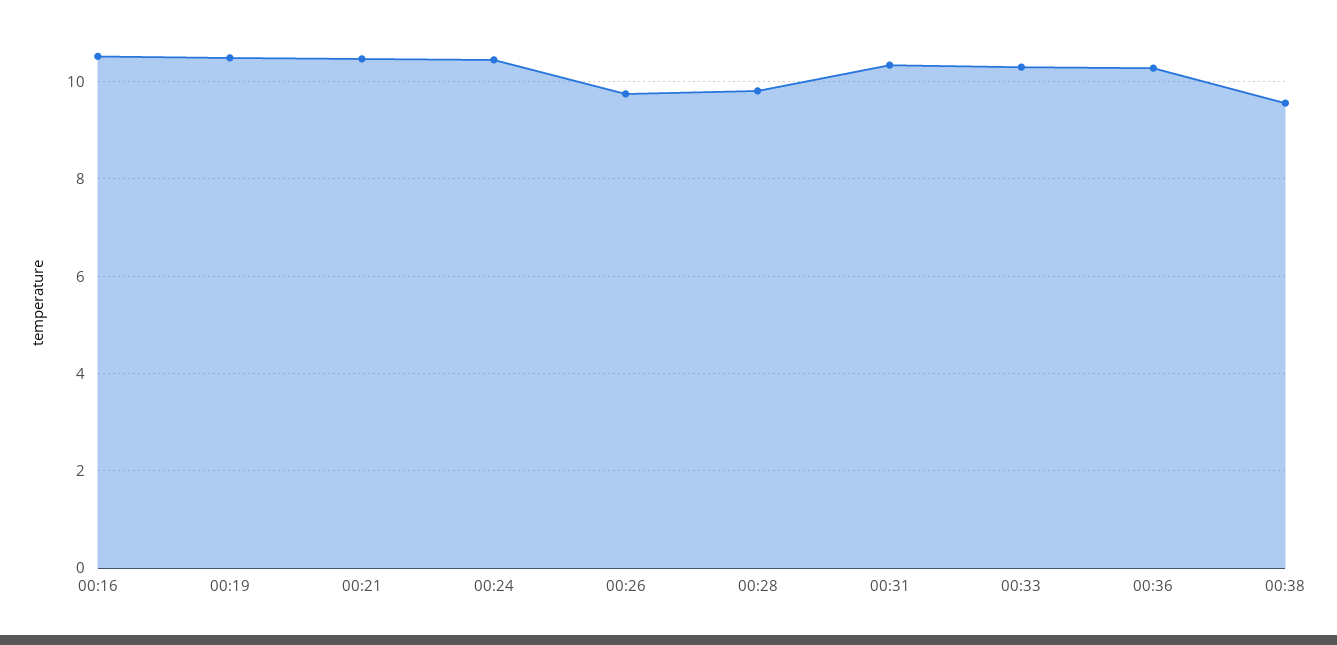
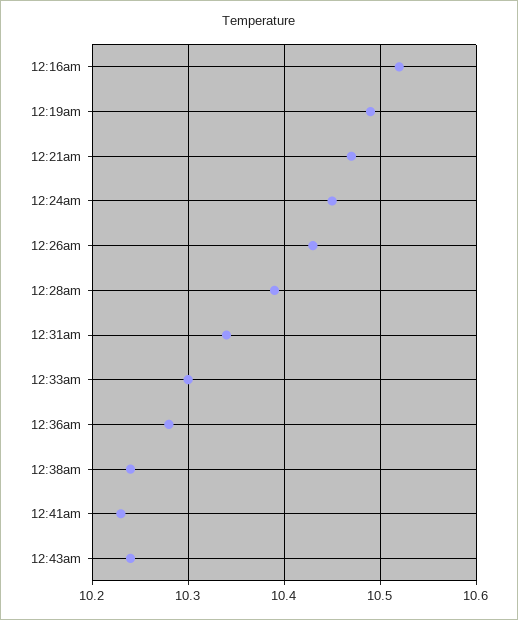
00:26: 9.8 -> 10.43
00:28: 9.8 -> 10.39
00:38: 9.6 -> 10.24
12:41am: none -> 10.23
12:43am: none -> 10.24

